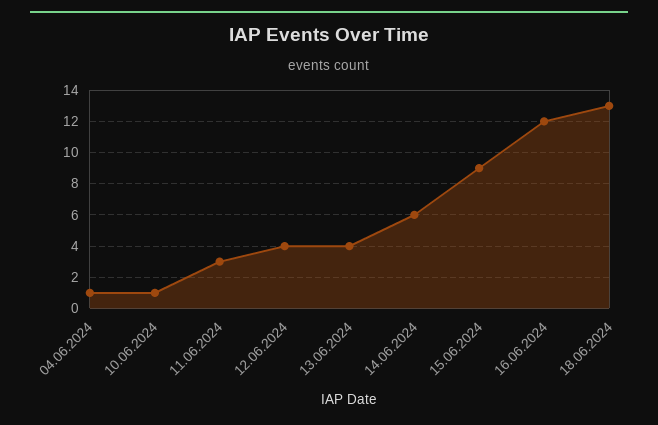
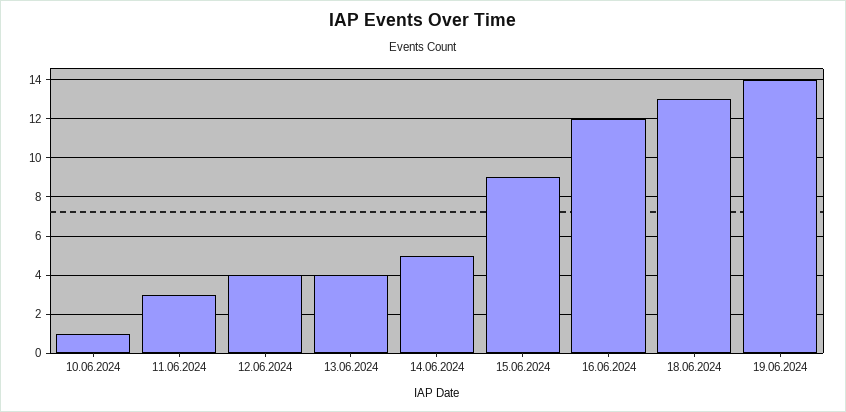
04.06.2024: 1 -> none
14.06.2024: 6 -> 5
19.06.2024: none -> 14

